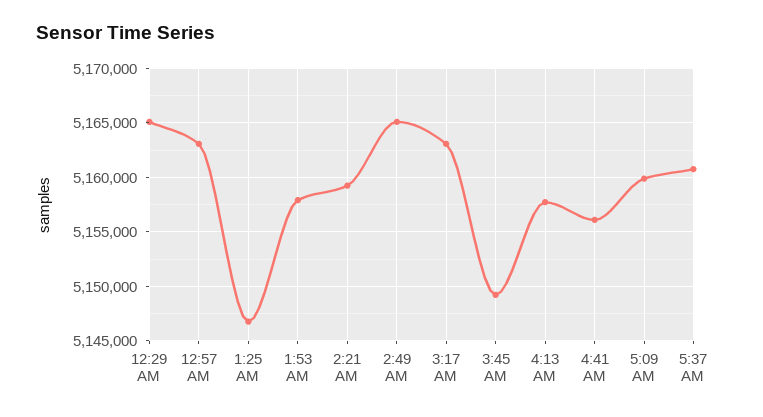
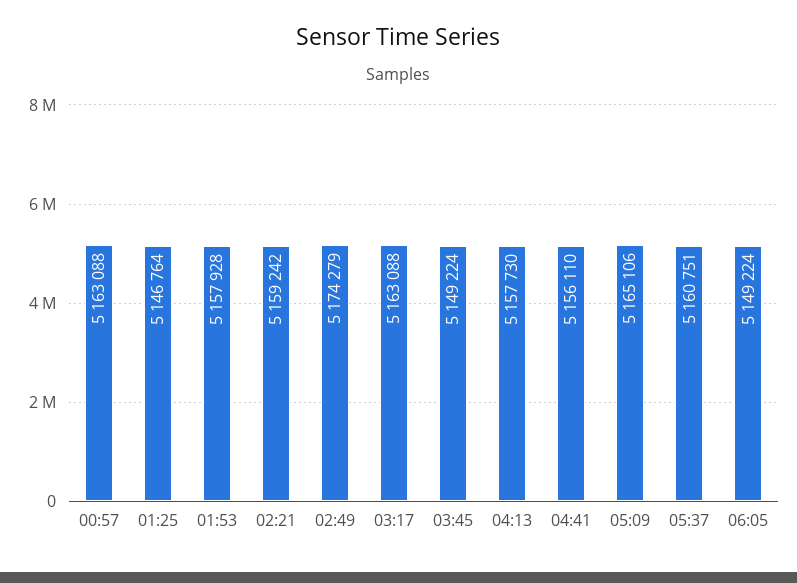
12:29 AM: 5165000 -> none
2:49 AM: 5165000 -> 5174279
5:09 AM: 5160000 -> 5165106
06:05: none -> 5149224

